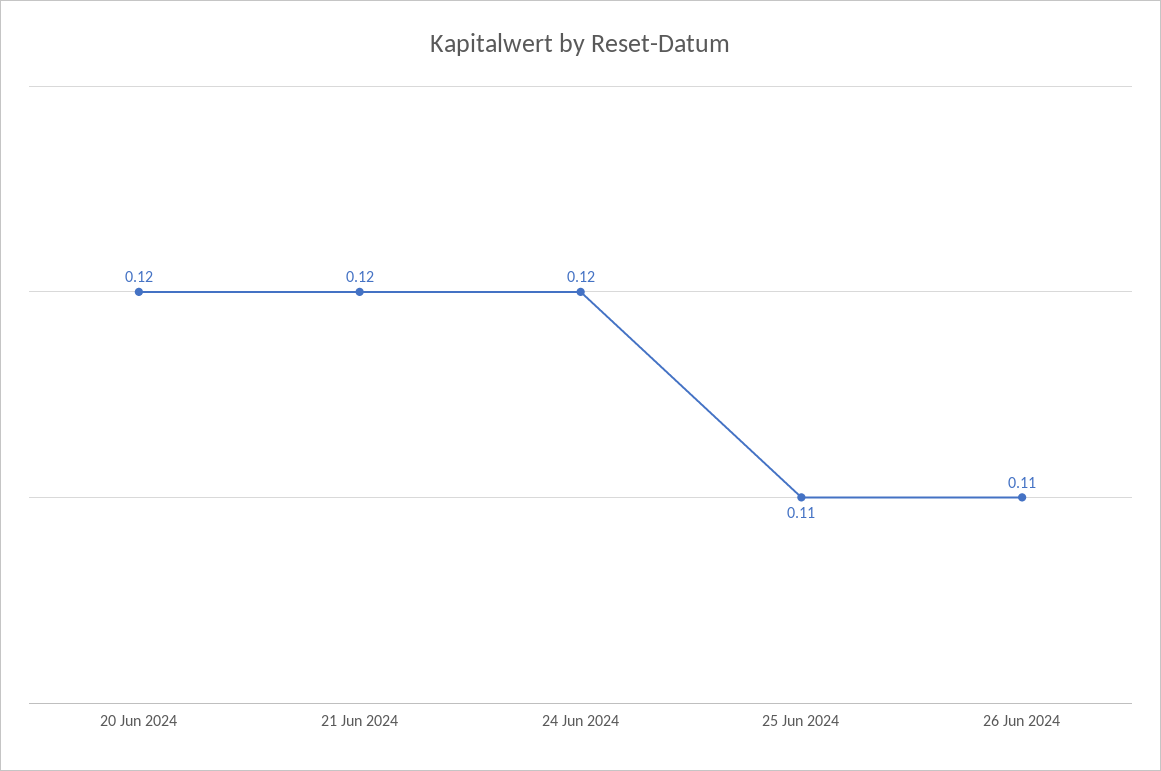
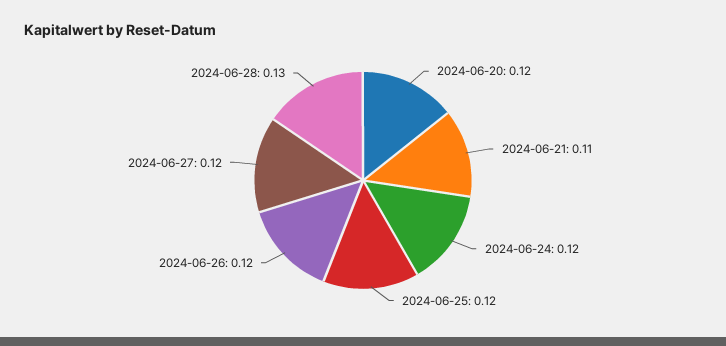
21 Jun 2024: 0.12 -> 0.11
25 Jun 2024: 0.11 -> 0.12
26 Jun 2024: 0.11 -> 0.12
2024-06-27: none -> 0.12
2024-06-28: none -> 0.13

